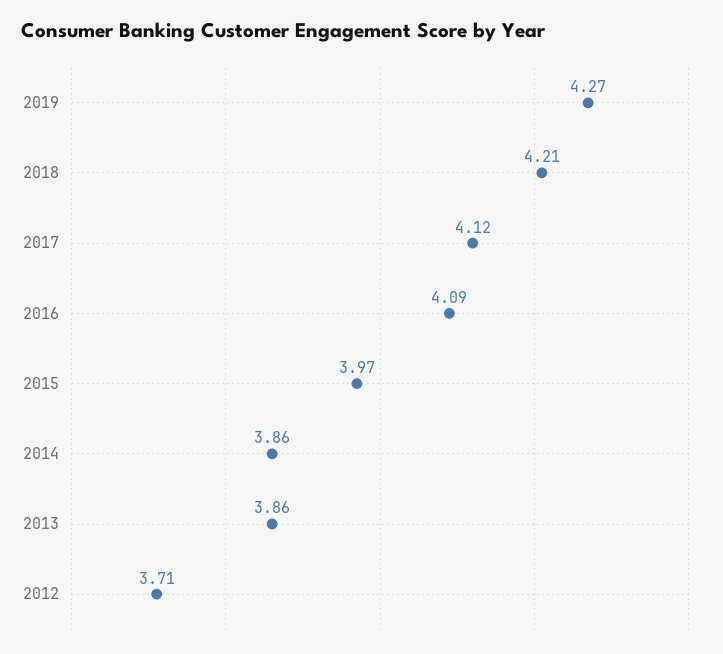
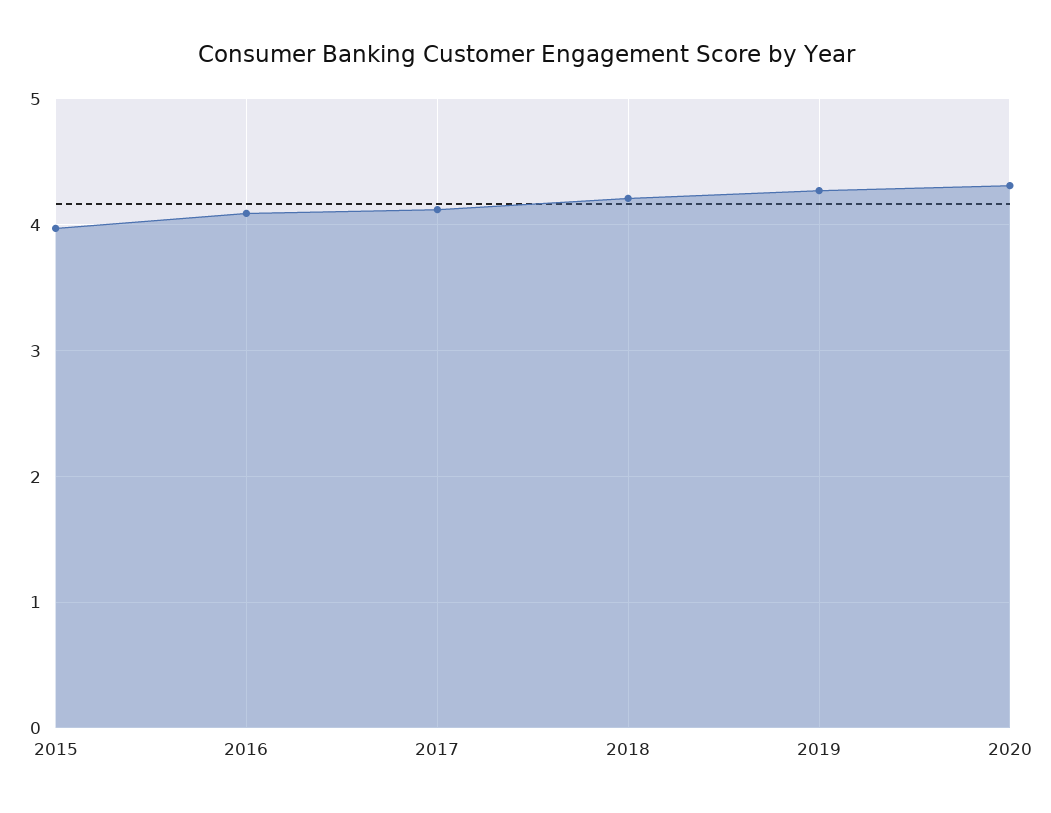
2014: 3.86 -> none
2013: 3.86 -> none
2012: 3.71 -> none
2020: none -> 4.3

